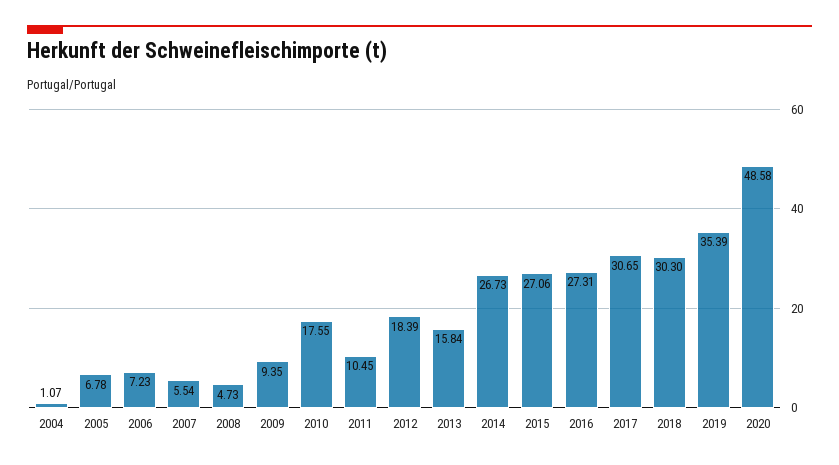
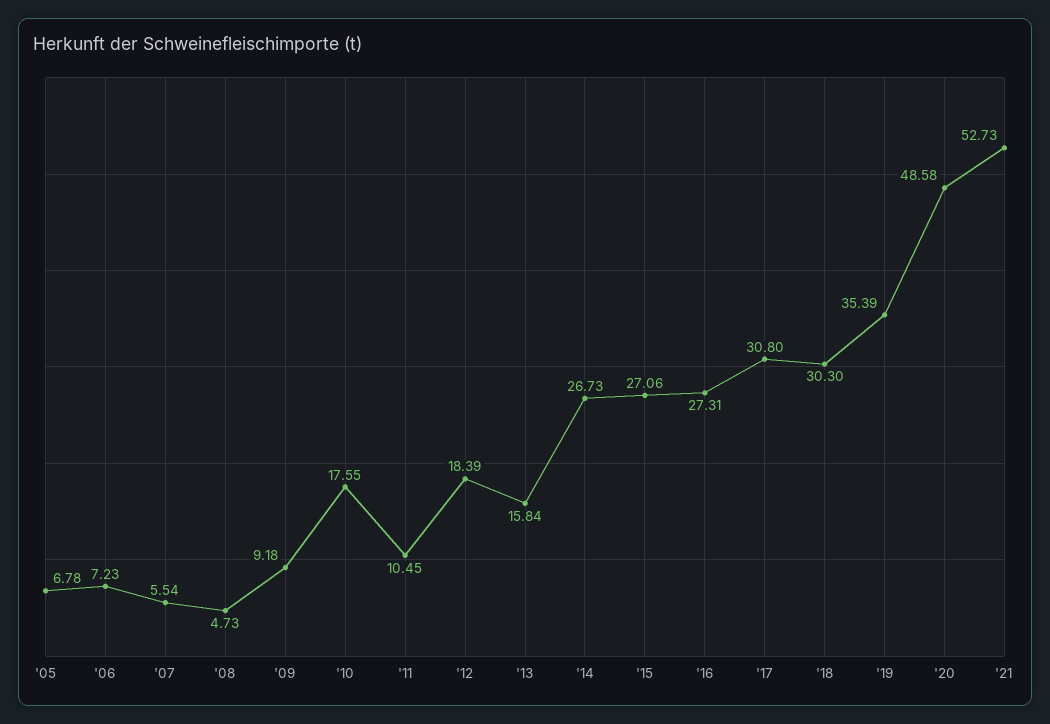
2004: 1.07 -> none
2009: 9.35 -> 9.18
2017: 30.65 -> 30.8
'21: none -> 52.73

